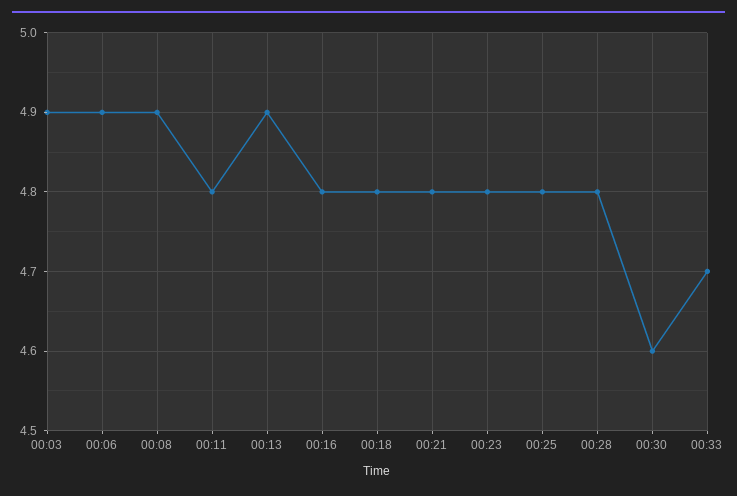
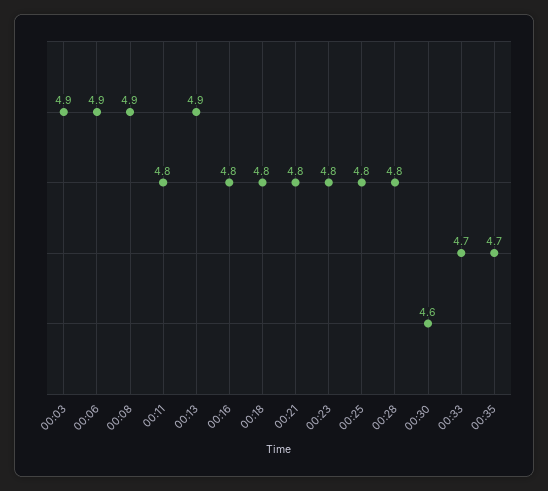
00:35: none -> 4.7

